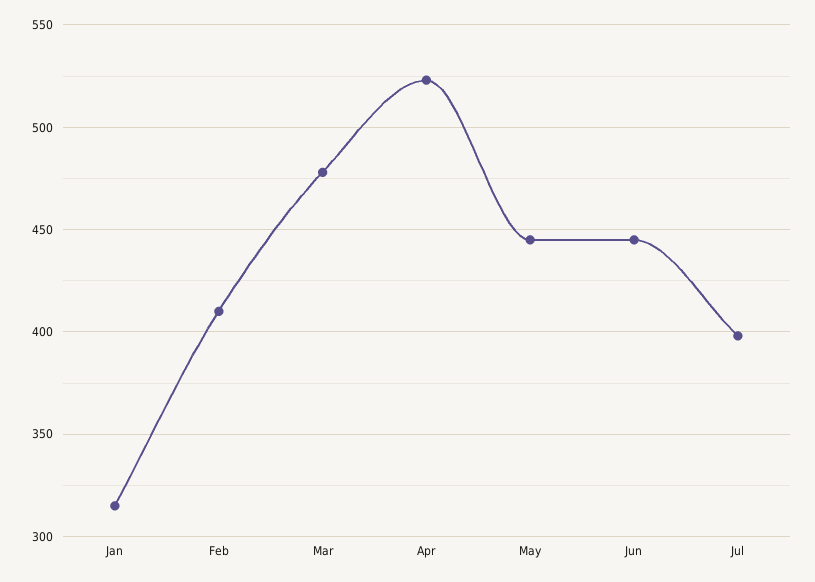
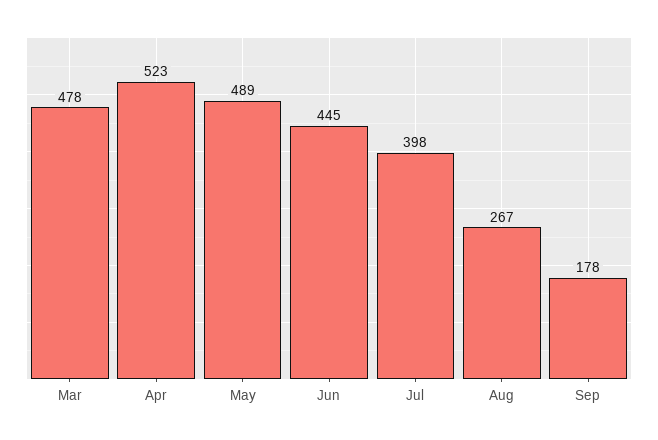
Jan: 315 -> none
Feb: 410 -> none
May: 445 -> 489
Aug: none -> 267
Sep: none -> 178

